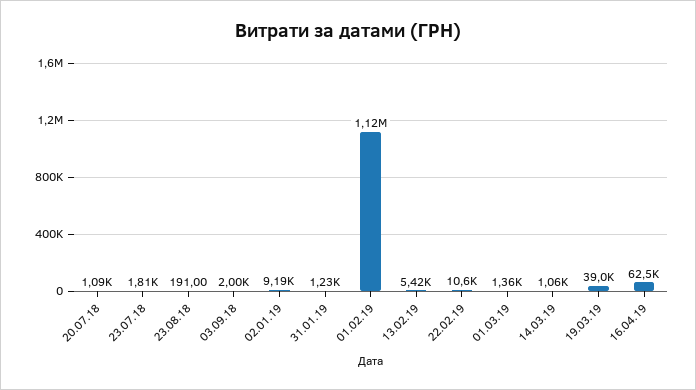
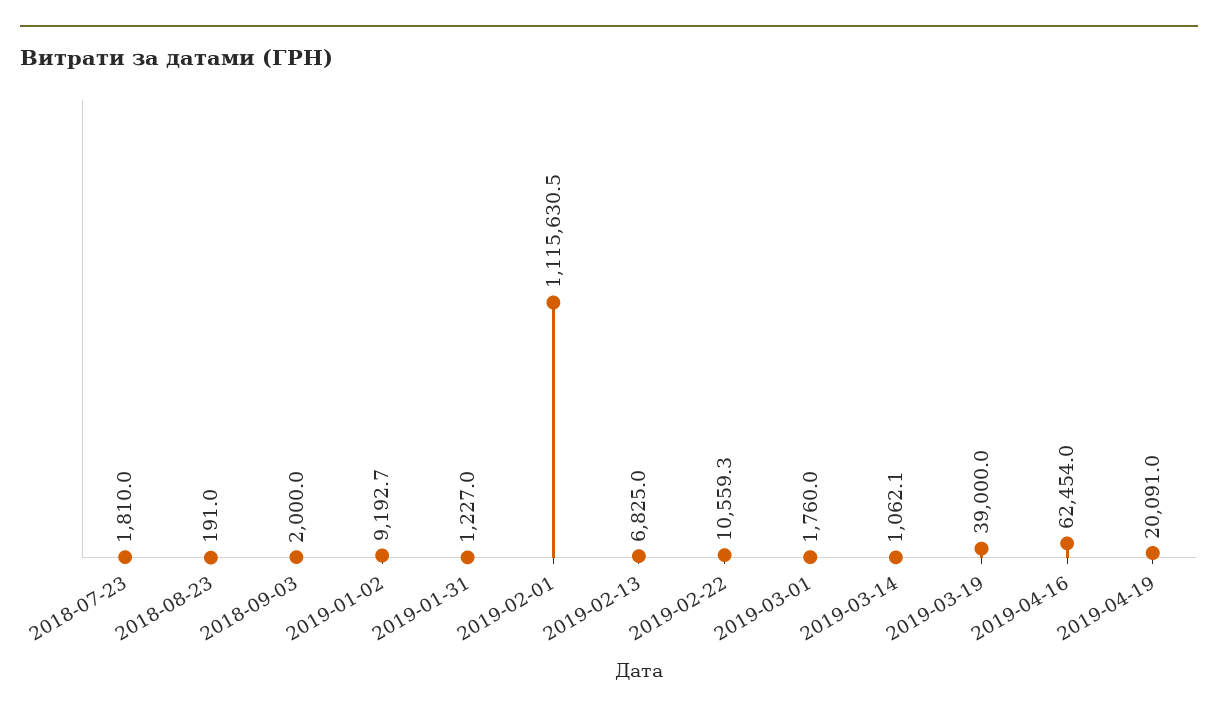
20.07.18: 1090 -> none
13.02.19: 5420 -> 6825
01.03.19: 1360 -> 1760
2019-04-19: none -> 20091

